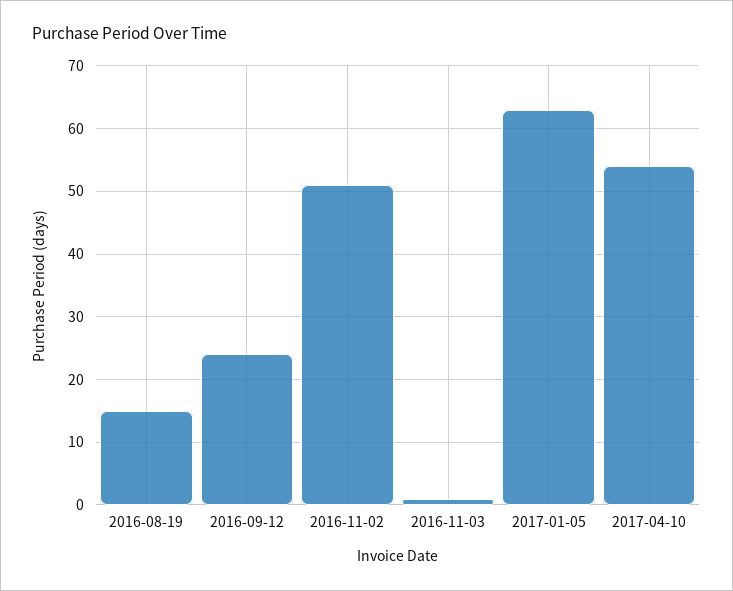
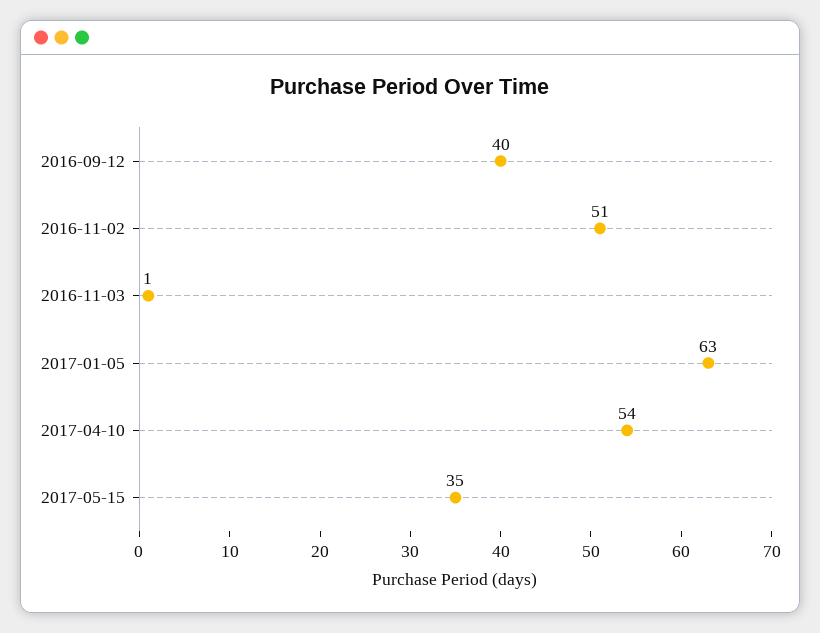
2016-08-19: 15 -> none
2016-09-12: 24 -> 40
2017-05-15: none -> 35

